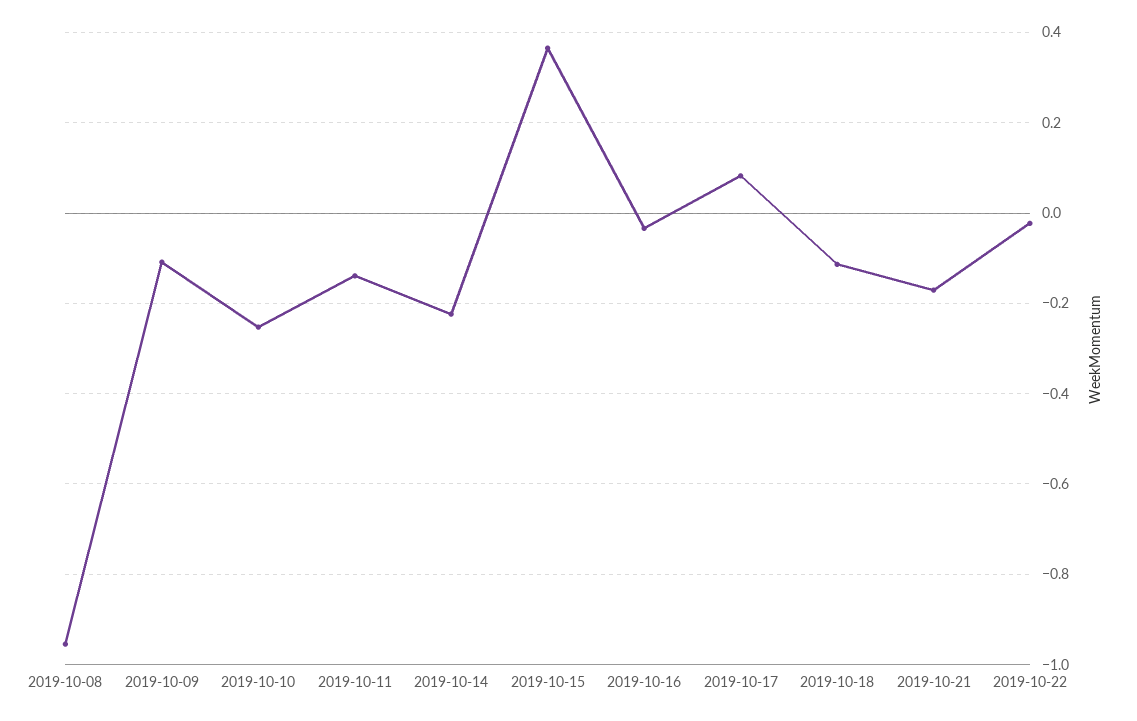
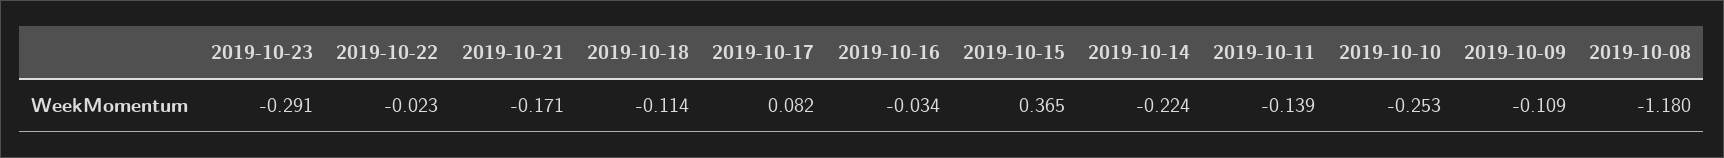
2019-10-08: -0.96 -> -1.18
2019-10-23: none -> -0.291

